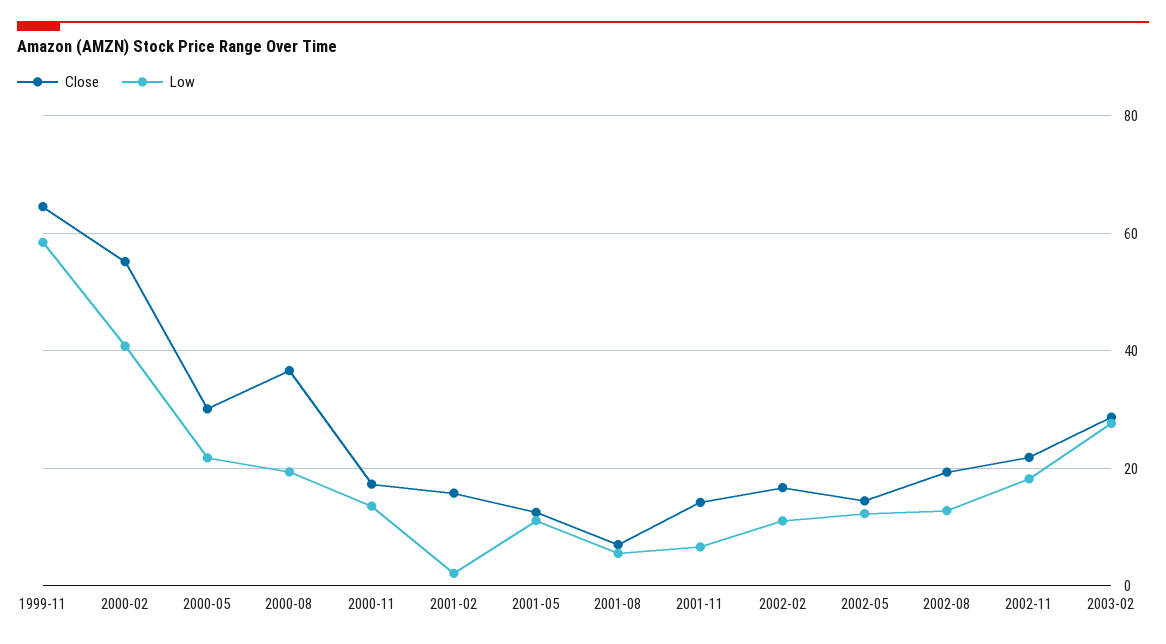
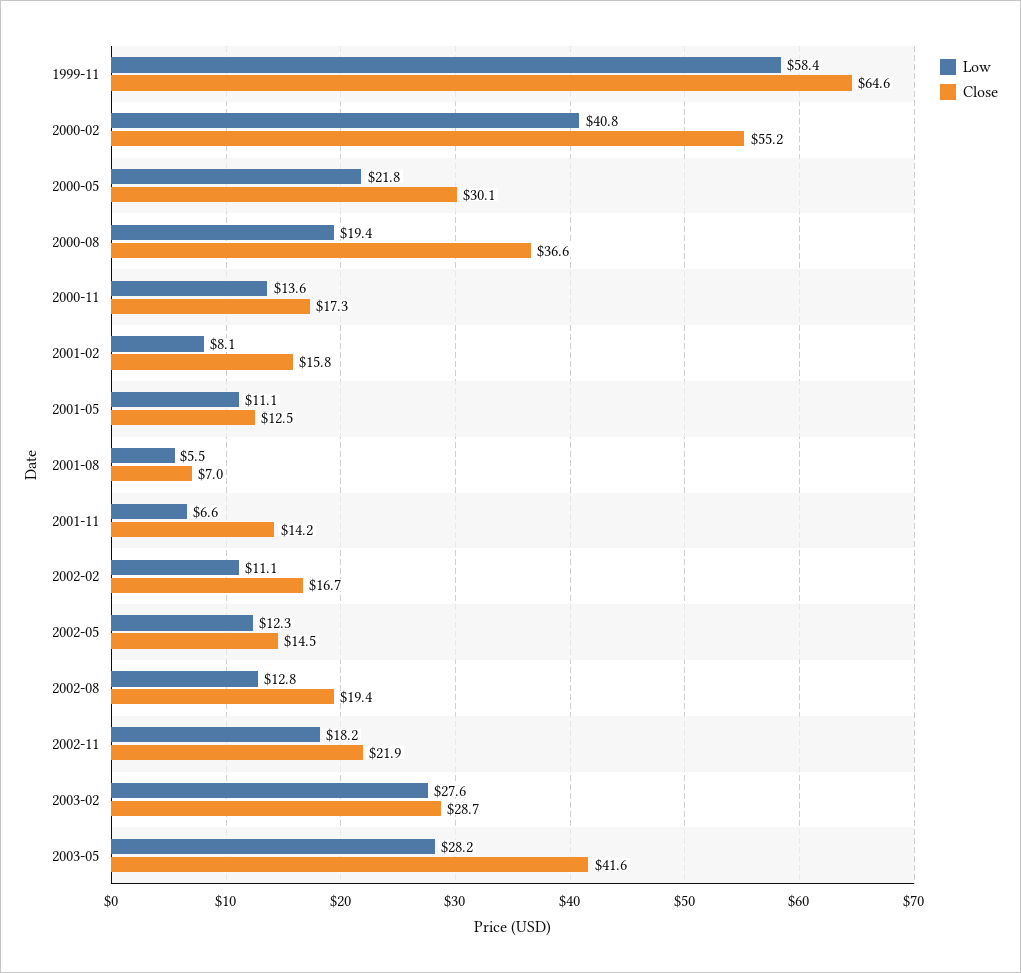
Low, 2001-02: 2 -> 8.1
Low, 2003-05: none -> 28.2
Close, 2003-05: none -> 41.6

